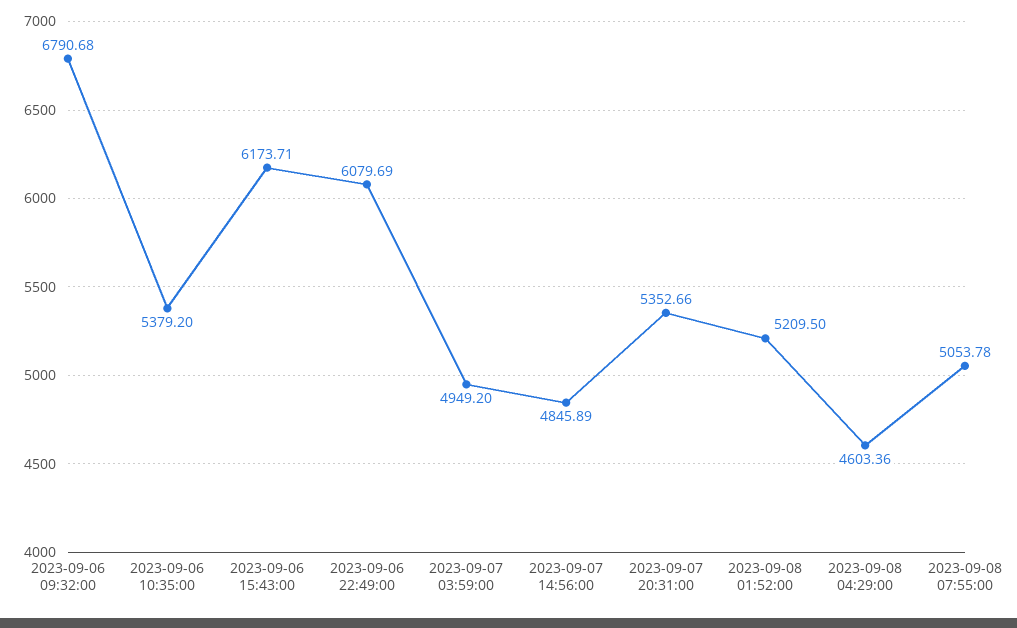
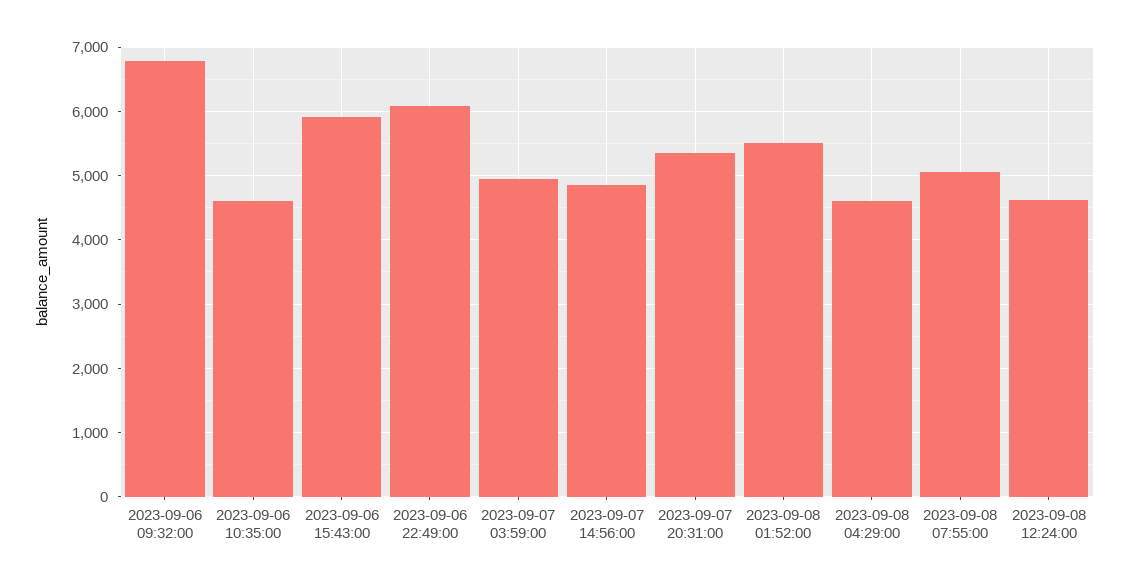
2023-09-06 10:35:00: 5379.2 -> 4600
2023-09-06 15:43:00: 6173.71 -> 5900
2023-09-08 01:52:00: 5209.5 -> 5500
2023-09-08 12:24:00: none -> 4600

